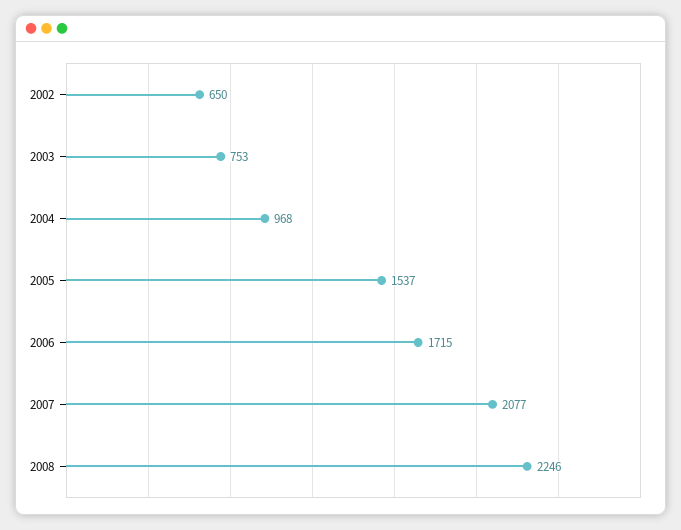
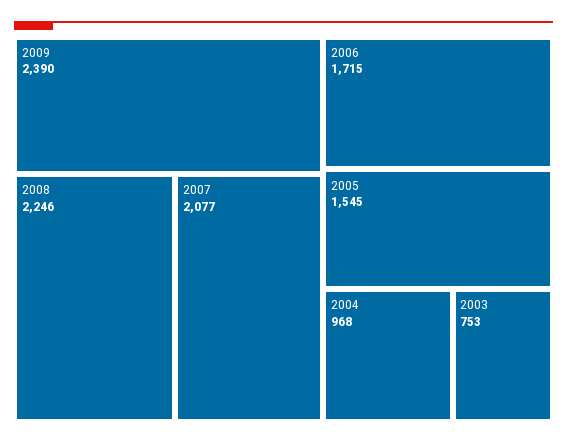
2002: 650 -> none
2005: 1537 -> 1545
2009: none -> 2390

